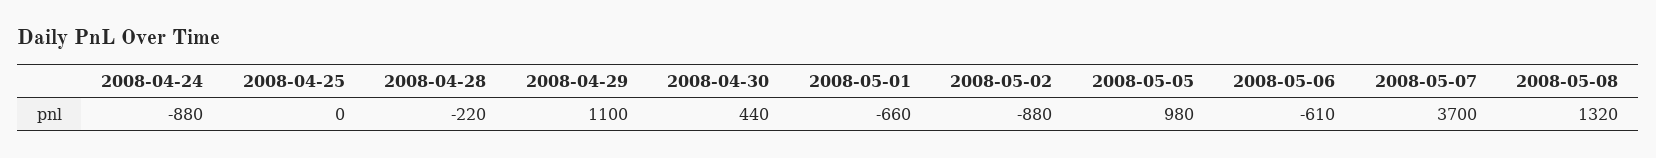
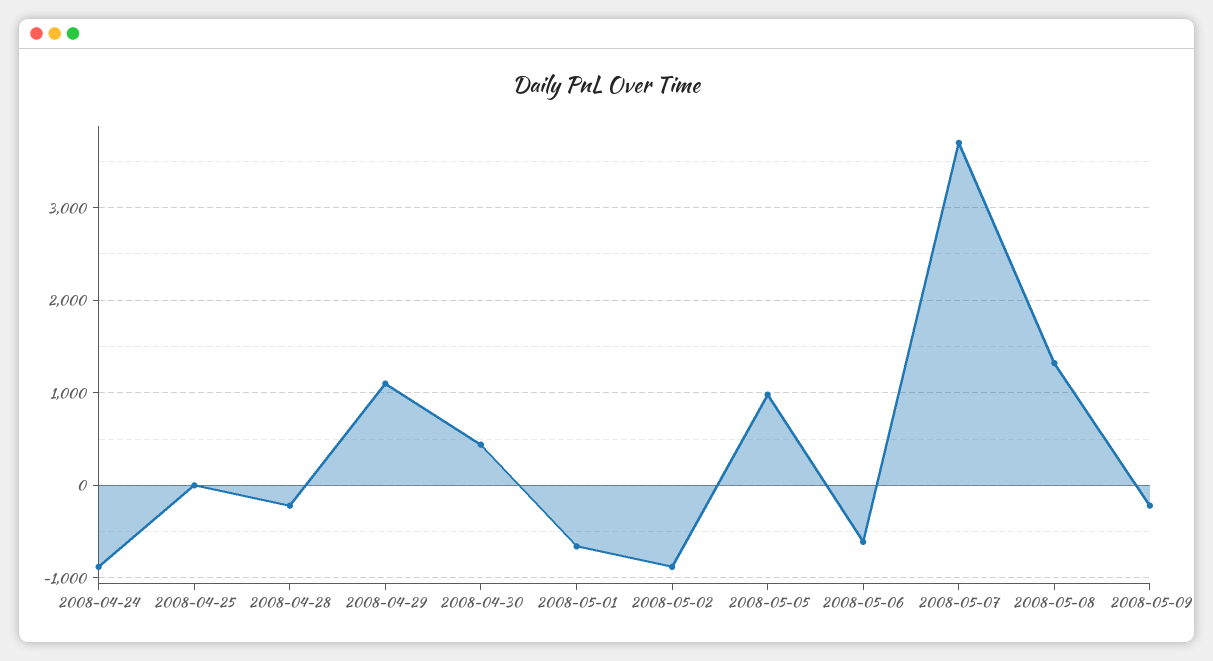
2008-05-09: none -> -200

